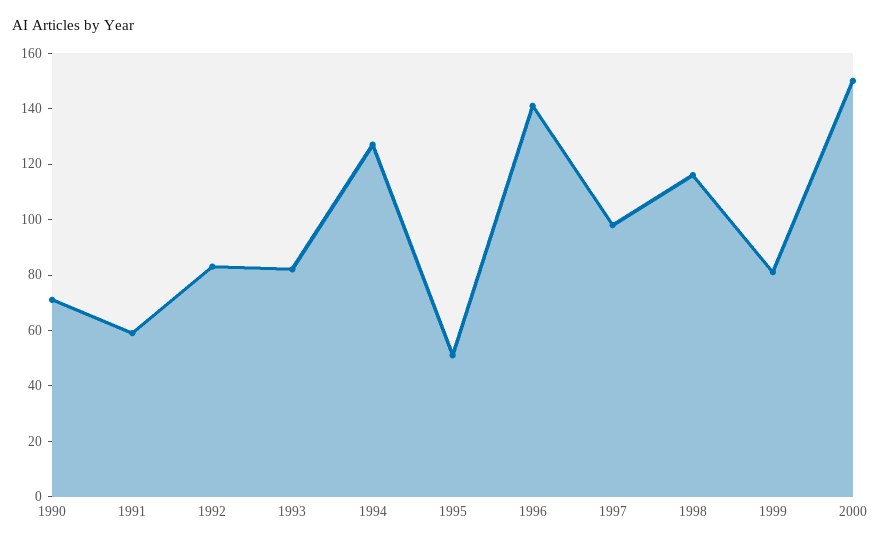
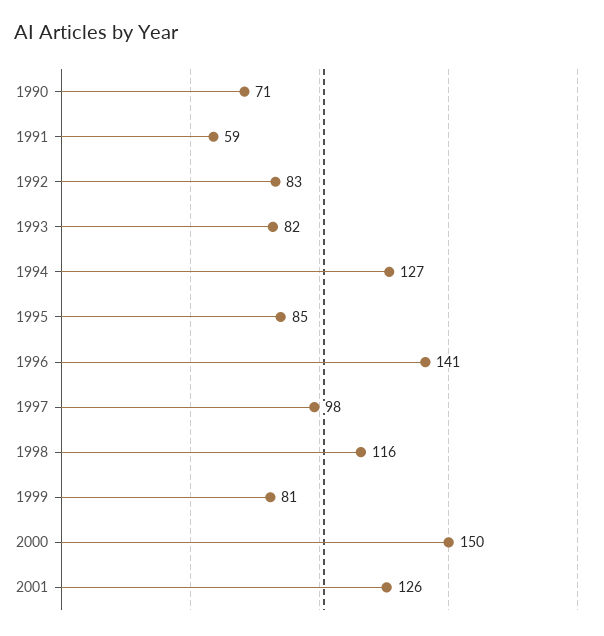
1995: 50 -> 85
2001: none -> 126

